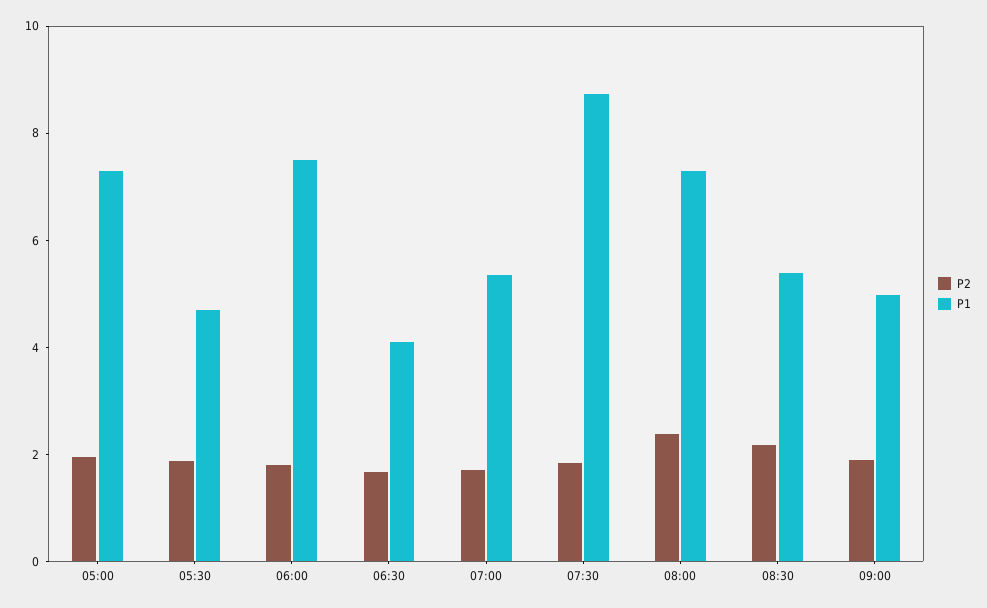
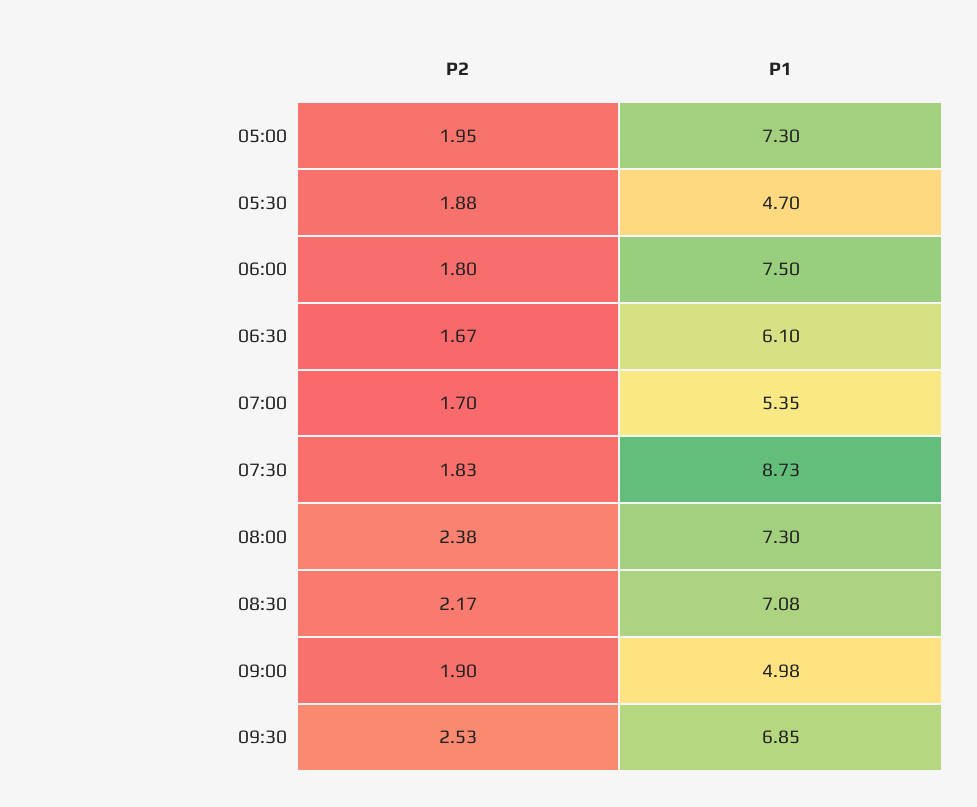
P1, 06:30: 4 -> 6.1
P1, 08:30: 5.5 -> 7.08
P2, 09:30: none -> 2.53
P1, 09:30: none -> 6.85

